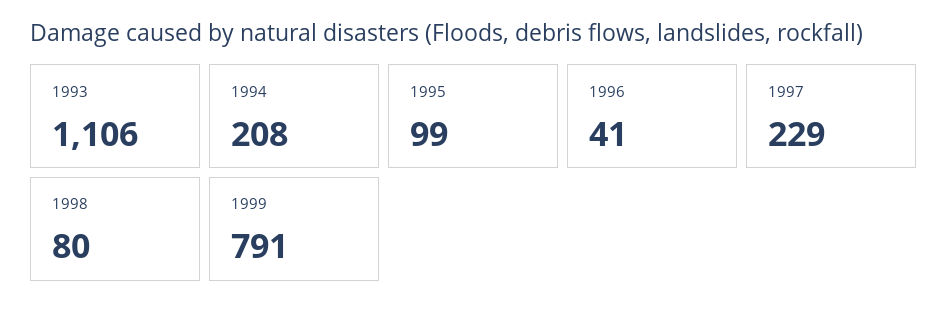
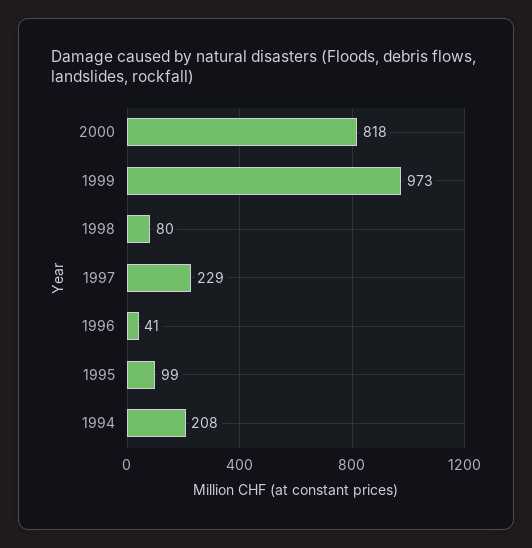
1993: 1106 -> none
1999: 791 -> 973
2000: none -> 818

